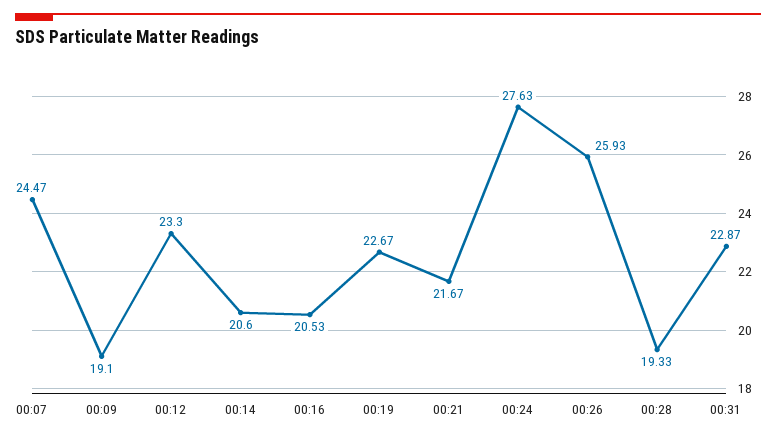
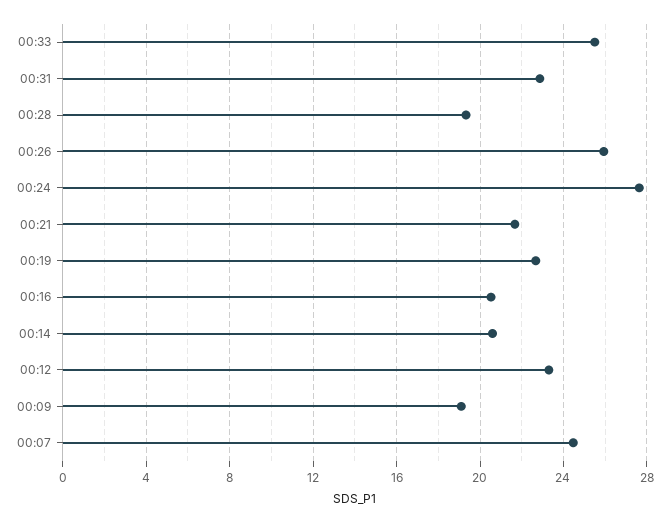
00:33: none -> 25.5

